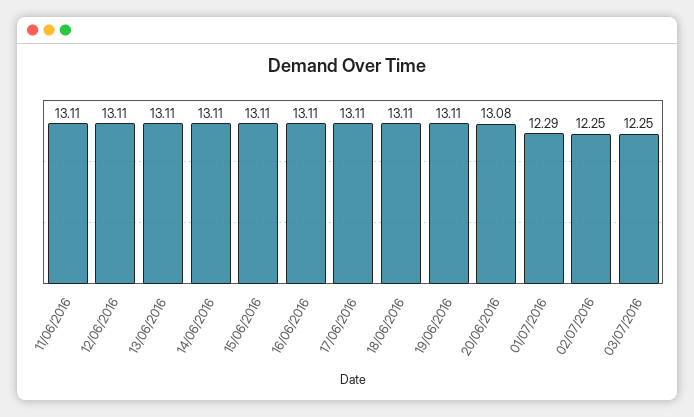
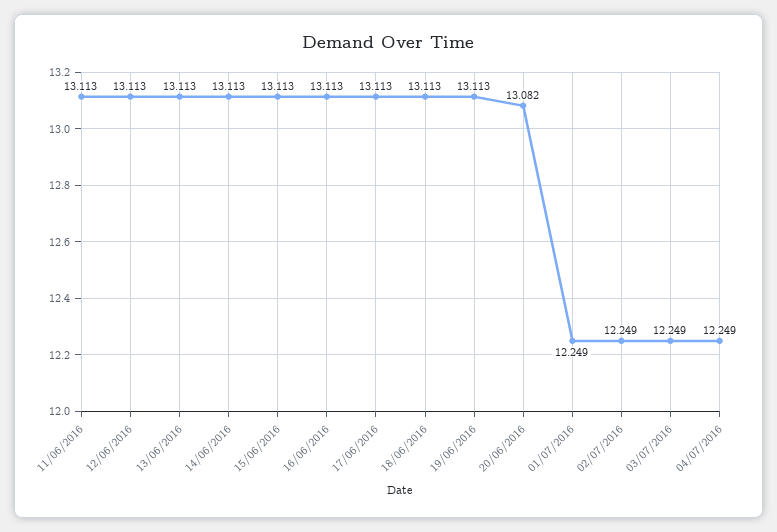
01/07/2016: 12.29 -> 12.249
04/07/2016: none -> 12.249

